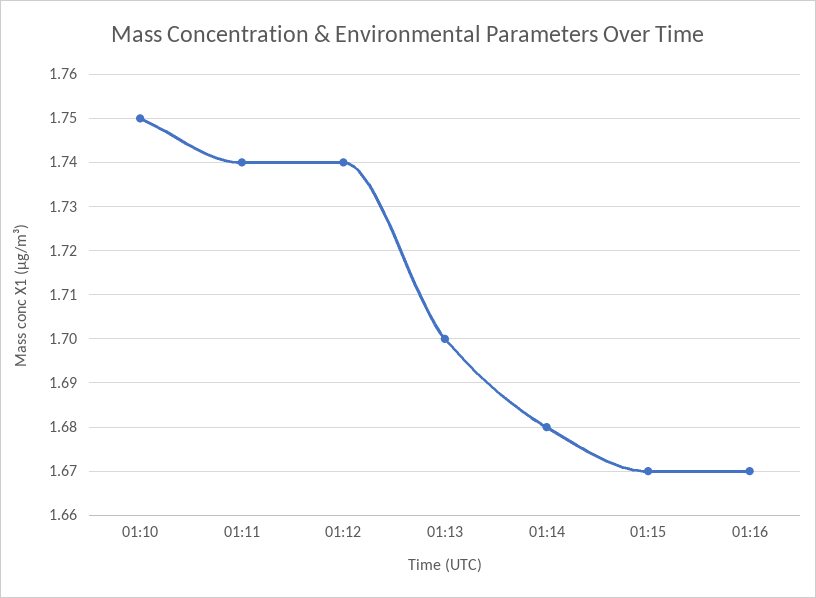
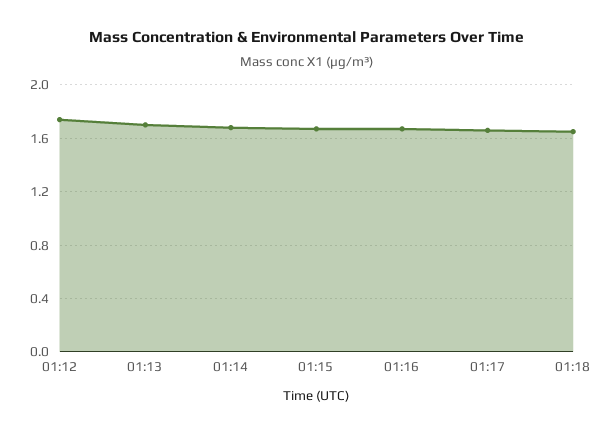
01:10: 1.75 -> none
01:11: 1.74 -> none
01:17: none -> 1.65
01:18: none -> 1.65

